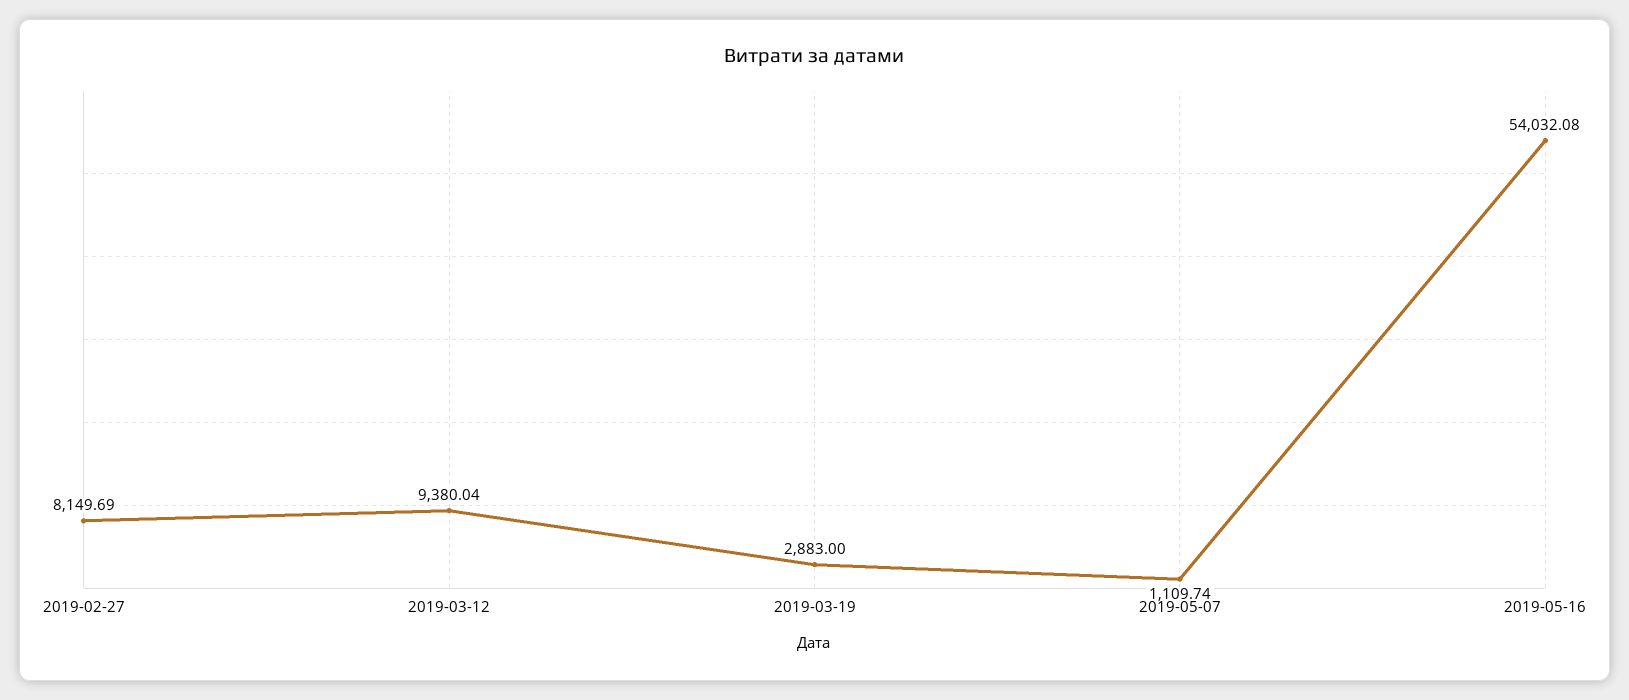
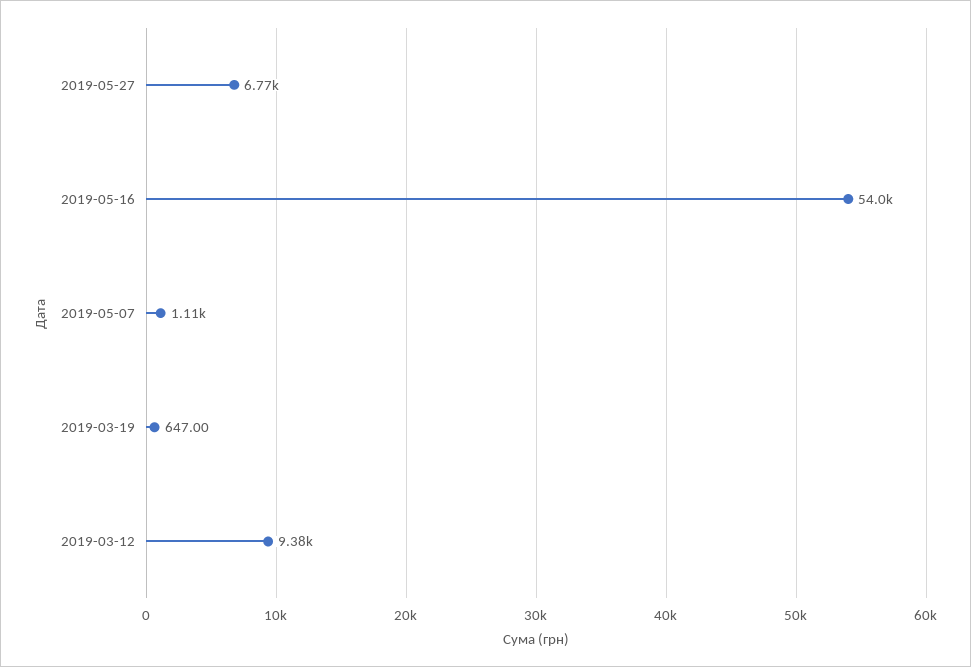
2019-02-27: 8149.69 -> none
2019-03-19: 2883 -> 647
2019-05-27: none -> 6770

